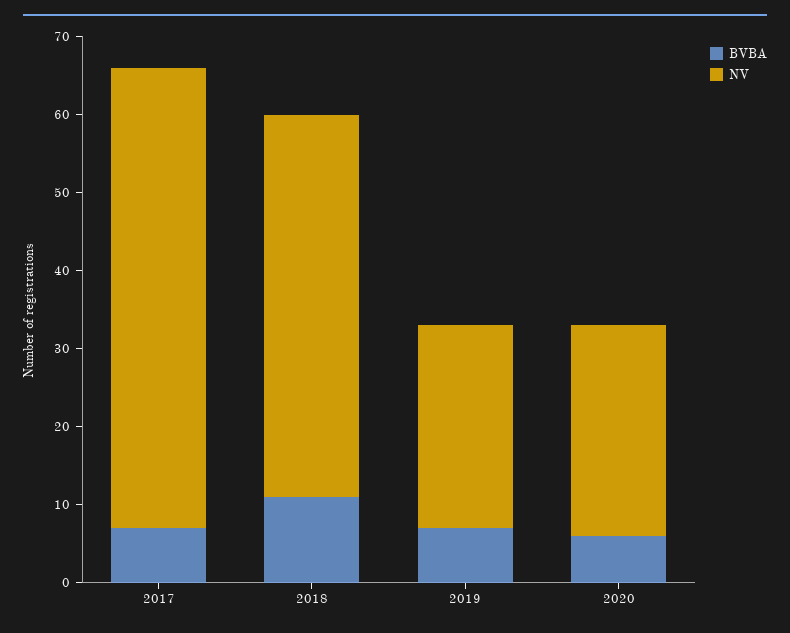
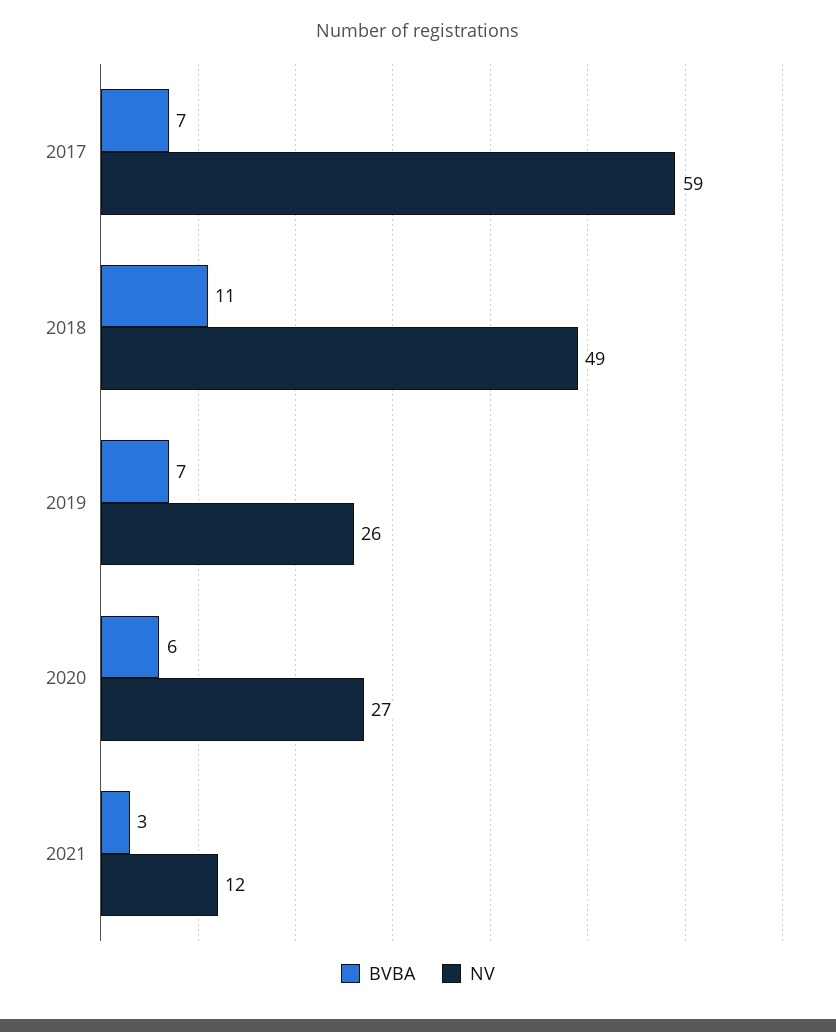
BVBA, 2021: none -> 3
NV, 2021: none -> 12

